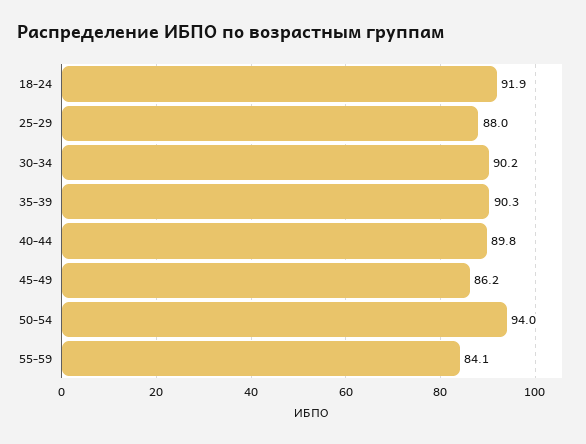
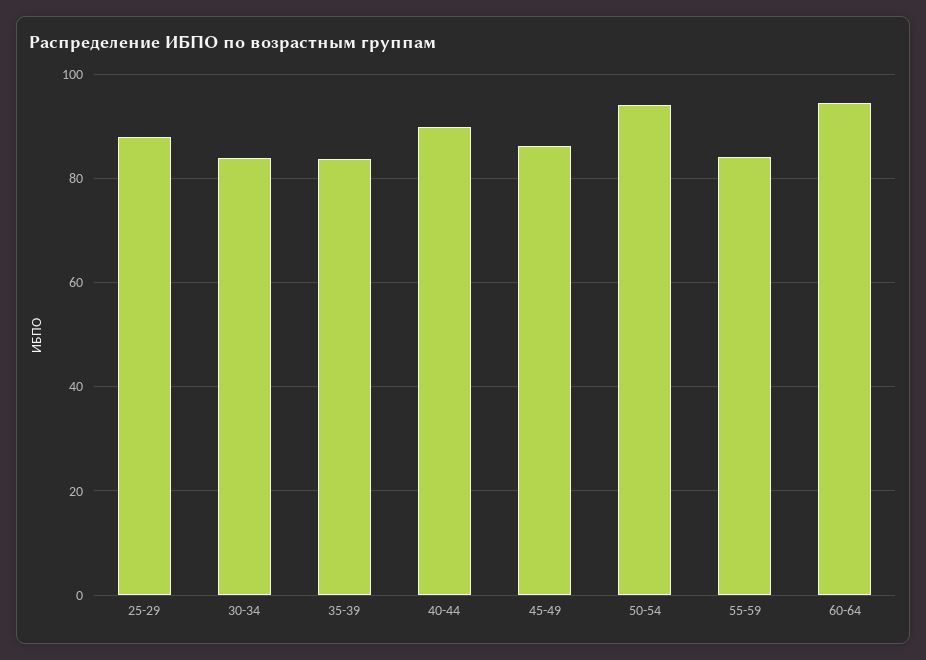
18-24: 91.9 -> none
30-34: 90.2 -> 84
35-39: 90.3 -> 84
60-64: none -> 94

